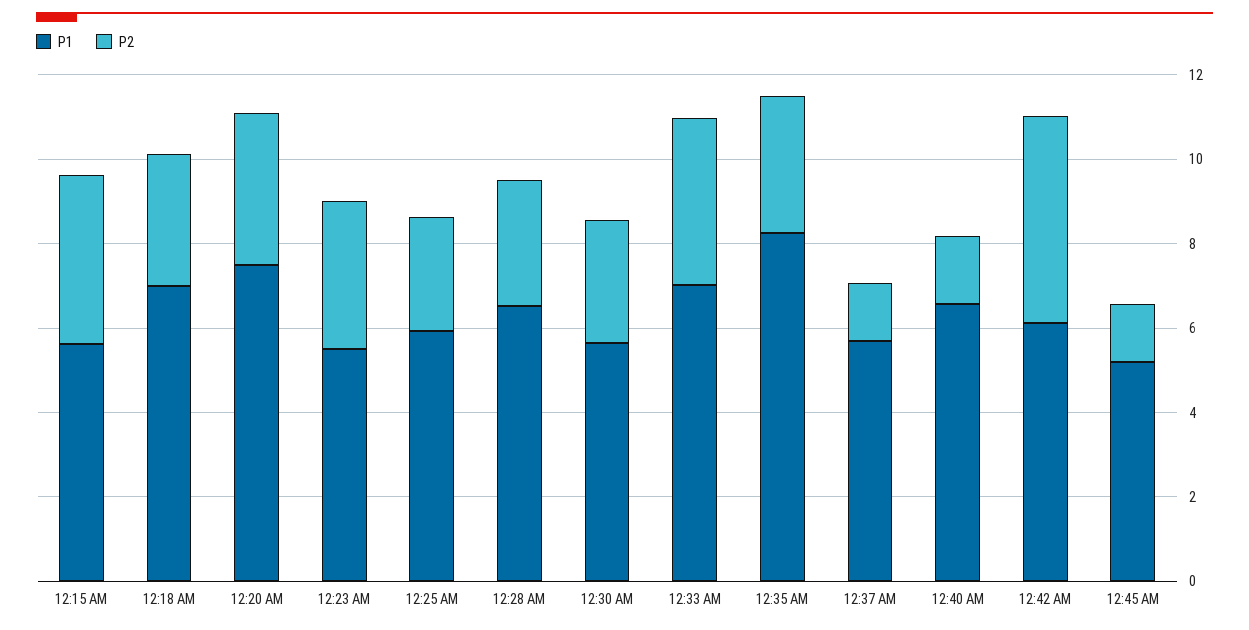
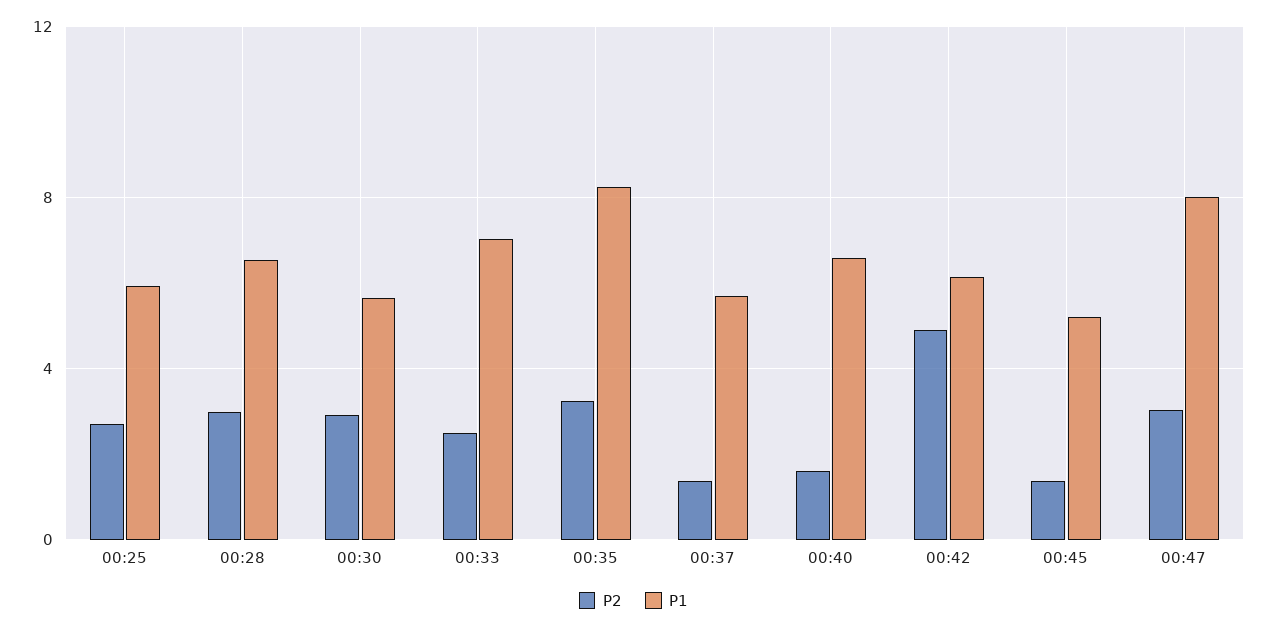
P1, 12:15 AM: 5.5 -> none
P2, 12:15 AM: 4 -> none
P1, 12:18 AM: 7 -> none
P2, 12:18 AM: 3 -> none
P1, 12:20 AM: 7.5 -> none
P2, 12:20 AM: 3.5 -> none
P1, 12:23 AM: 5.5 -> none
P2, 12:23 AM: 3.5 -> none
P2, 12:33 AM: 4 -> 2.5
P2, 00:47: none -> 3
P1, 00:47: none -> 8

